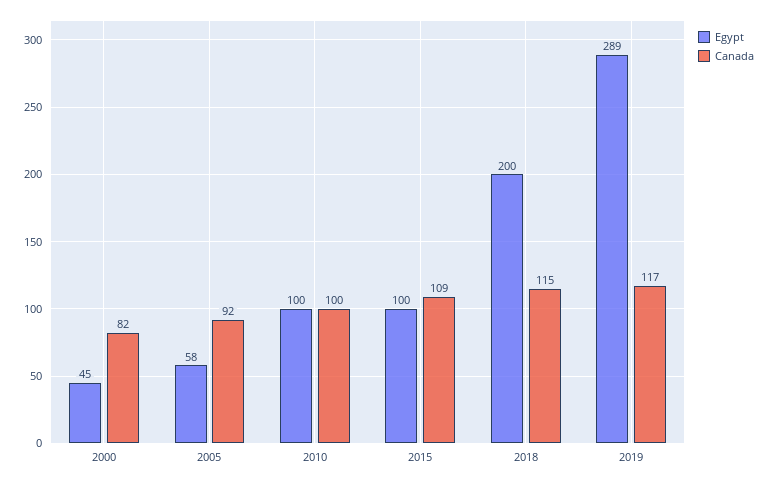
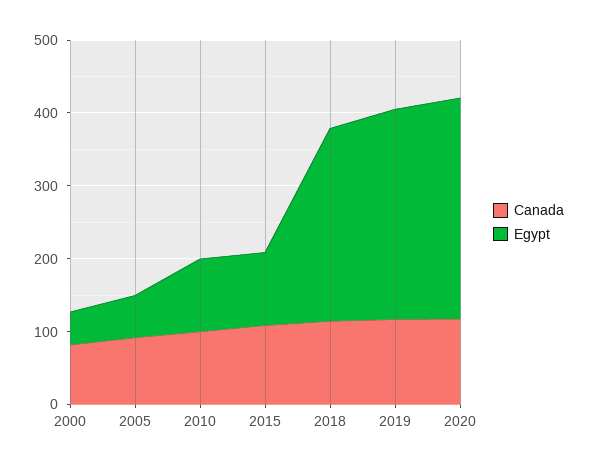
Egypt, 2018: 200 -> 260
Canada, 2020: none -> 120
Egypt, 2020: none -> 300

